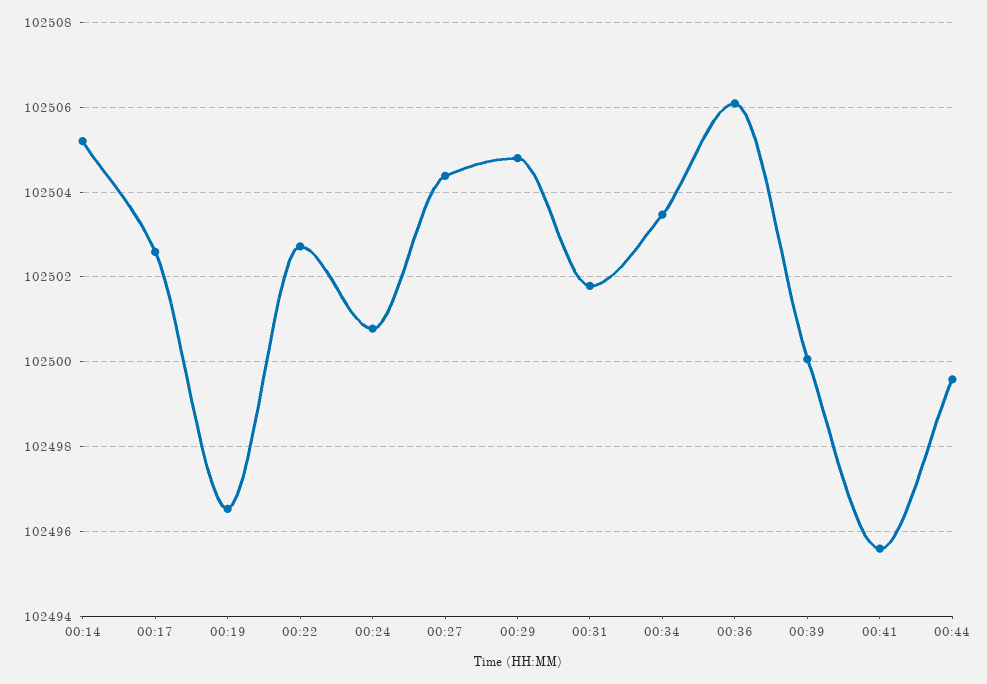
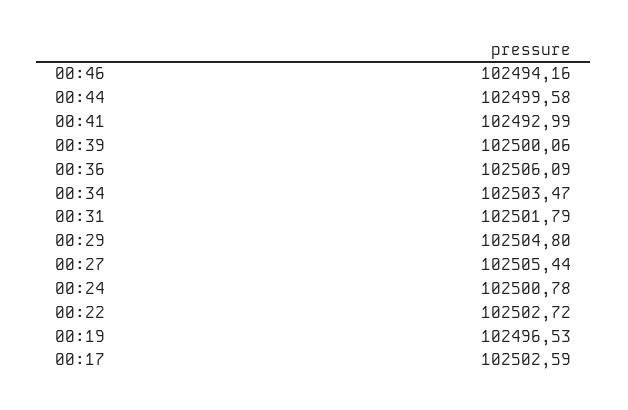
00:14: 102505.2 -> none
00:27: 102504.4 -> 102505.44
00:41: 102495.6 -> 102492.99
00:46: none -> 102494.16

